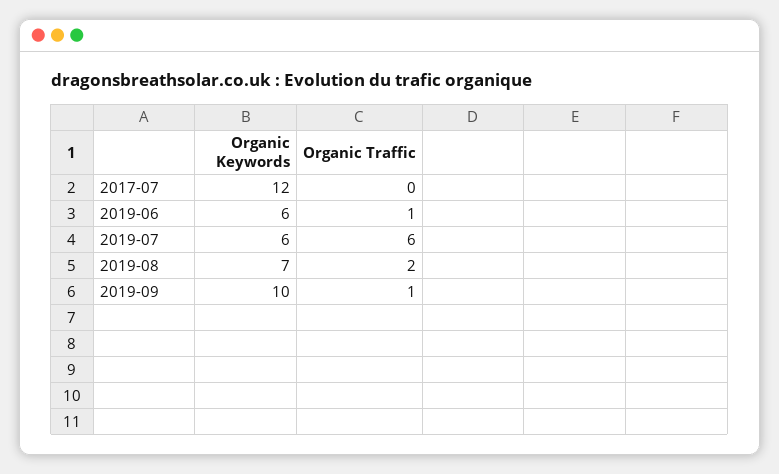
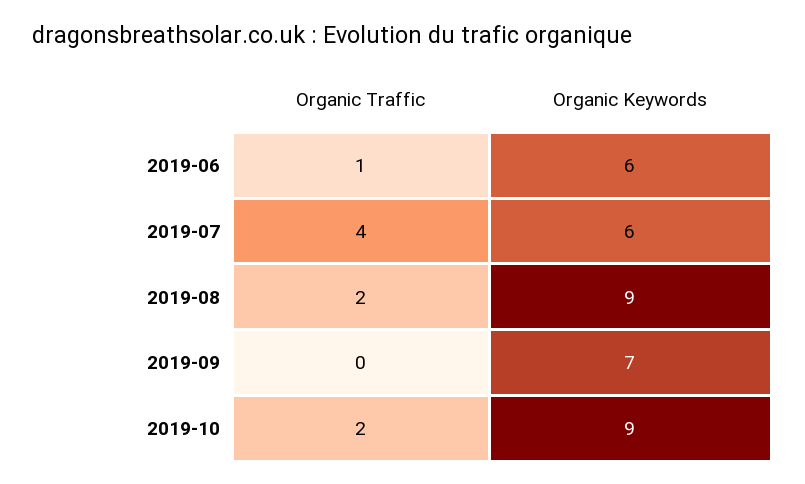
Organic Keywords, 2017-07: 12 -> none
Organic Traffic, 2017-07: 0 -> none
Organic Traffic, 2019-07: 6 -> 4
Organic Keywords, 2019-08: 7 -> 9
Organic Keywords, 2019-09: 10 -> 7
Organic Traffic, 2019-09: 1 -> 0
Organic Traffic, 2019-10: none -> 2
Organic Keywords, 2019-10: none -> 9

